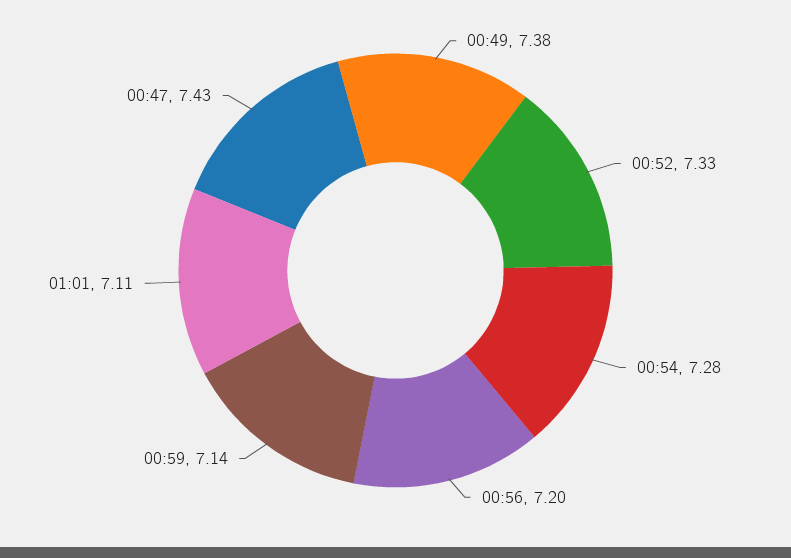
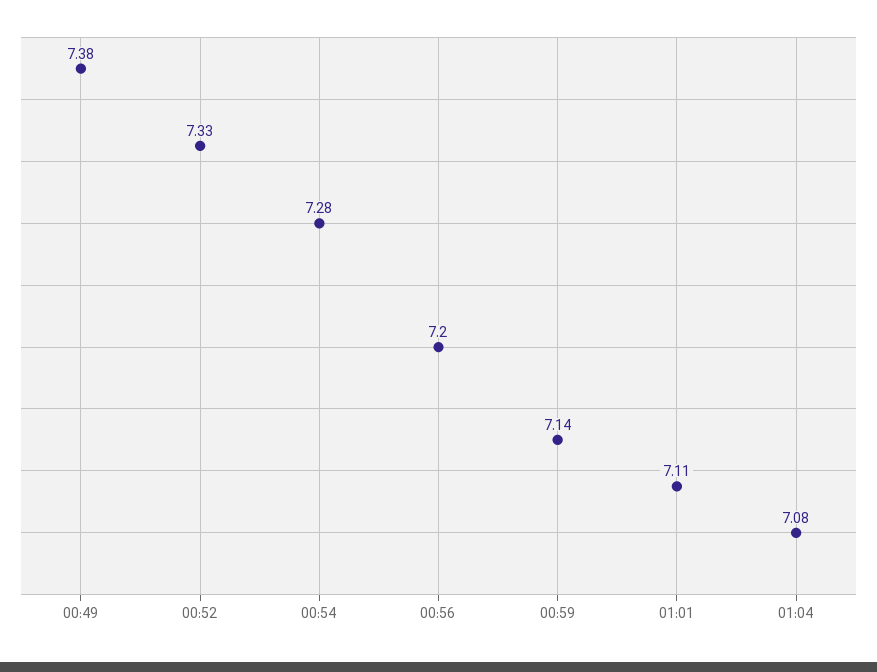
00:47: 7.43 -> none
01:04: none -> 7.08

